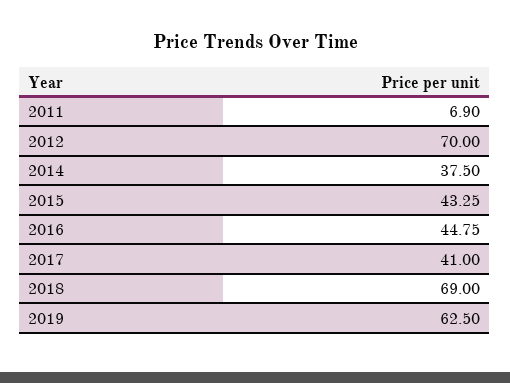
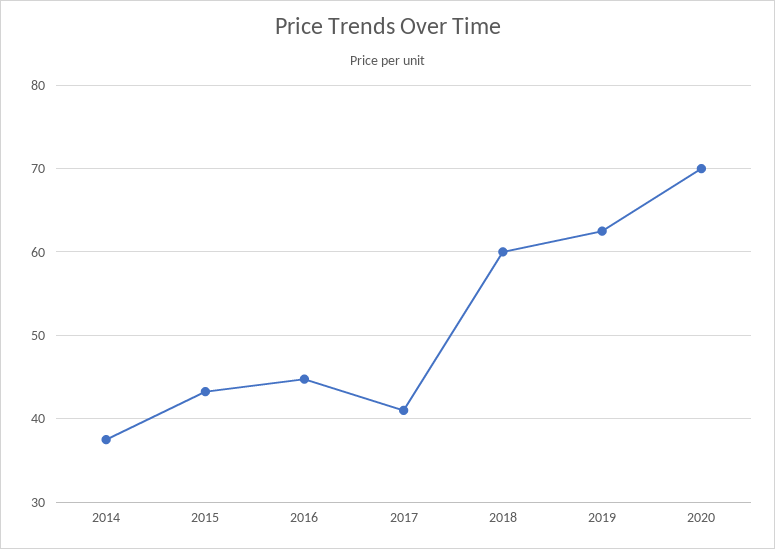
2011: 6.9 -> none
2012: 70 -> none
2018: 69 -> 60
2020: none -> 70

